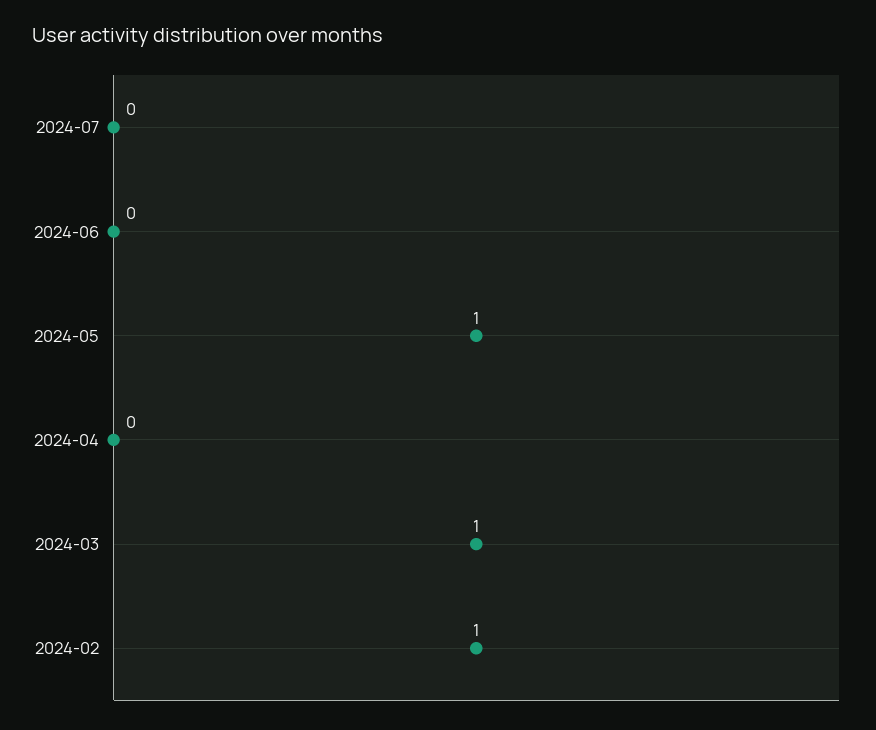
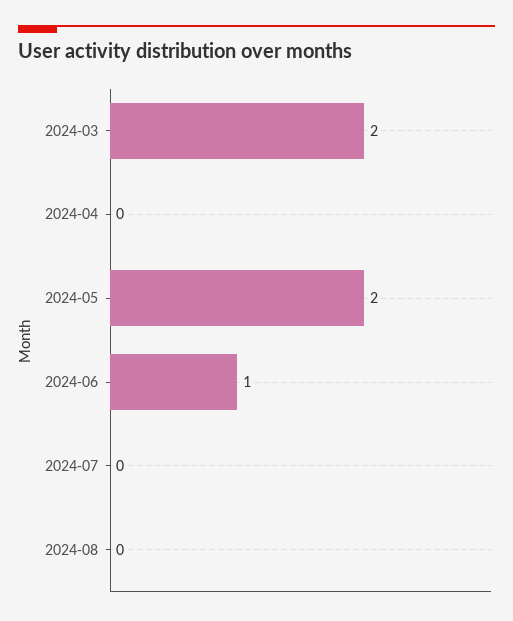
2024-06: 0 -> 1
2024-05: 1 -> 2
2024-03: 1 -> 2
2024-02: 1 -> none
2024-08: none -> 0

